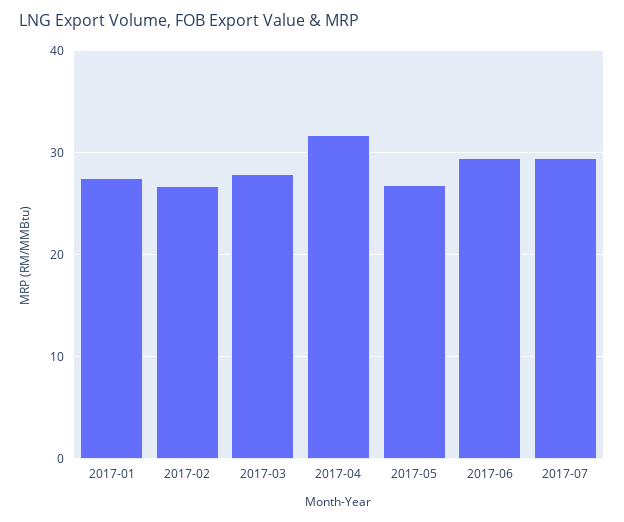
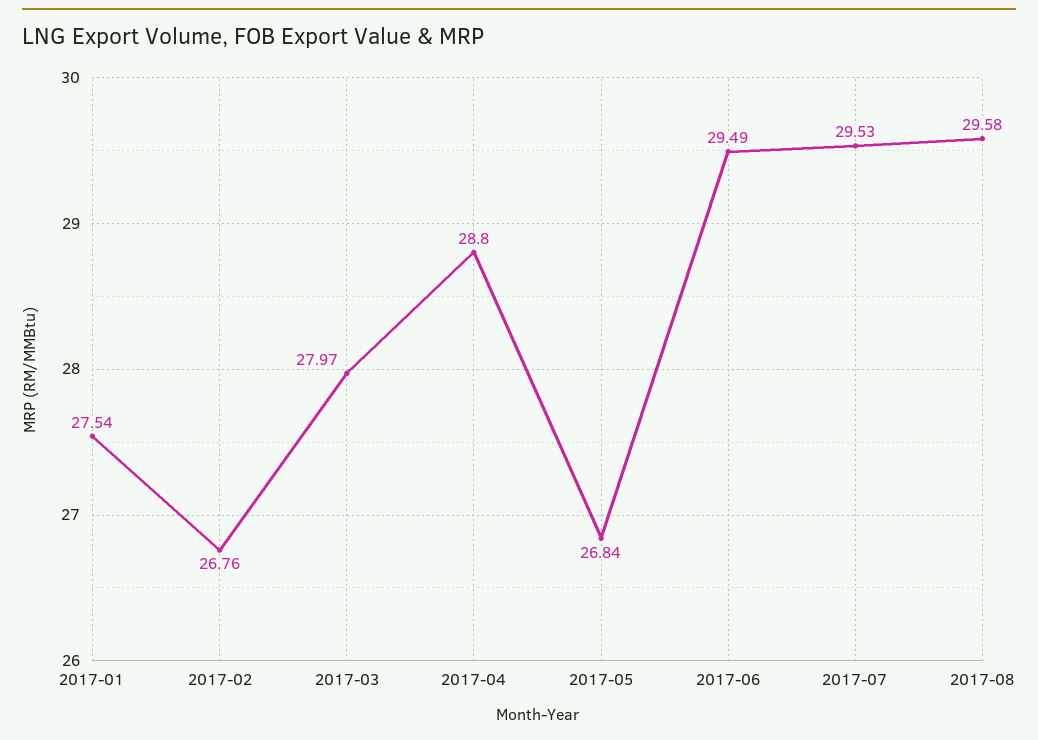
2017-04: 32 -> 28.8
2017-08: none -> 29.58

